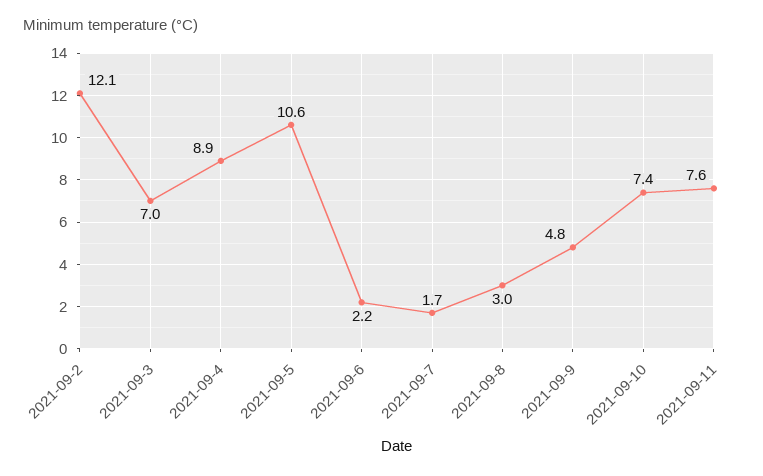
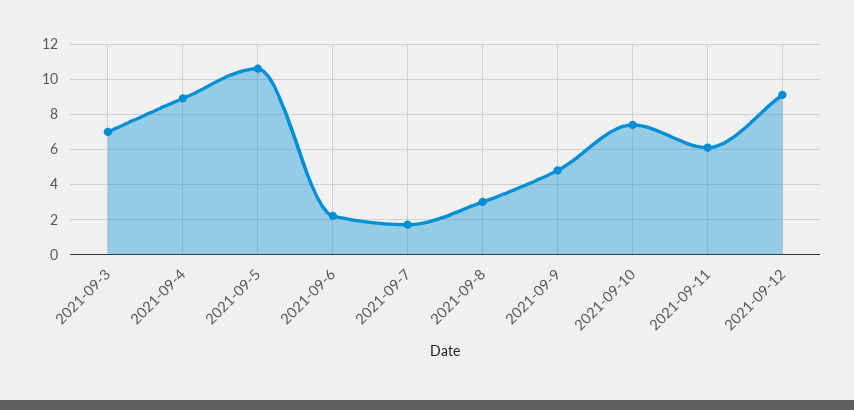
2021-09-2: 12.1 -> none
2021-09-11: 7.6 -> 6
2021-09-12: none -> 9

